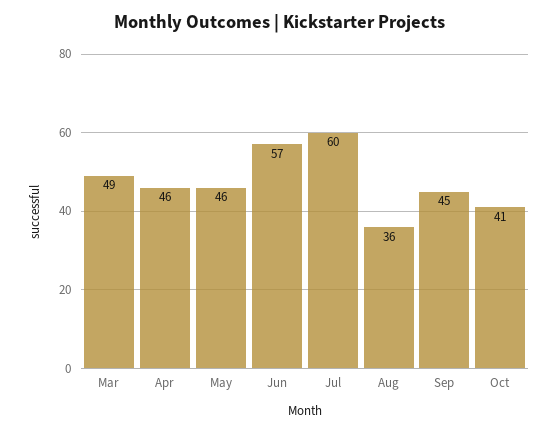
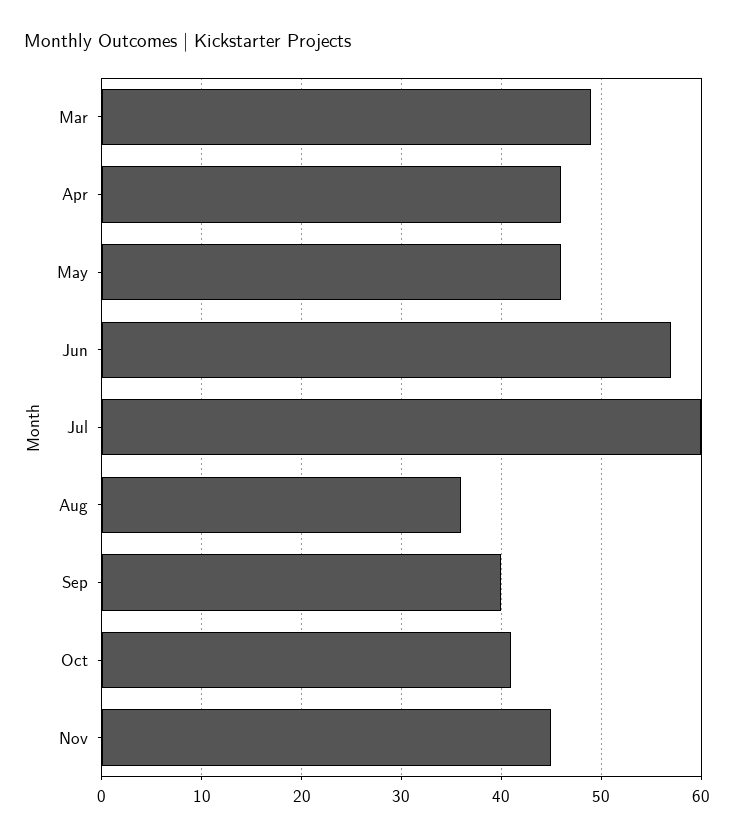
Sep: 45 -> 40
Nov: none -> 45

